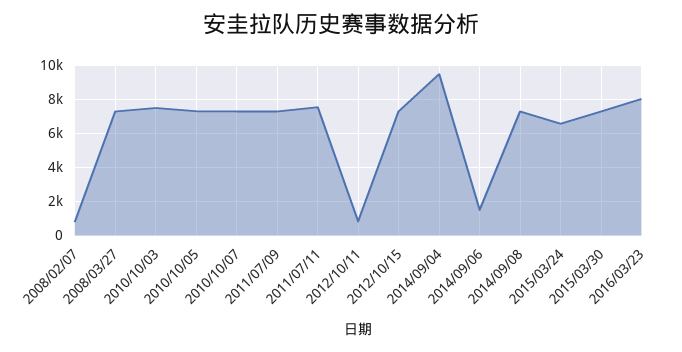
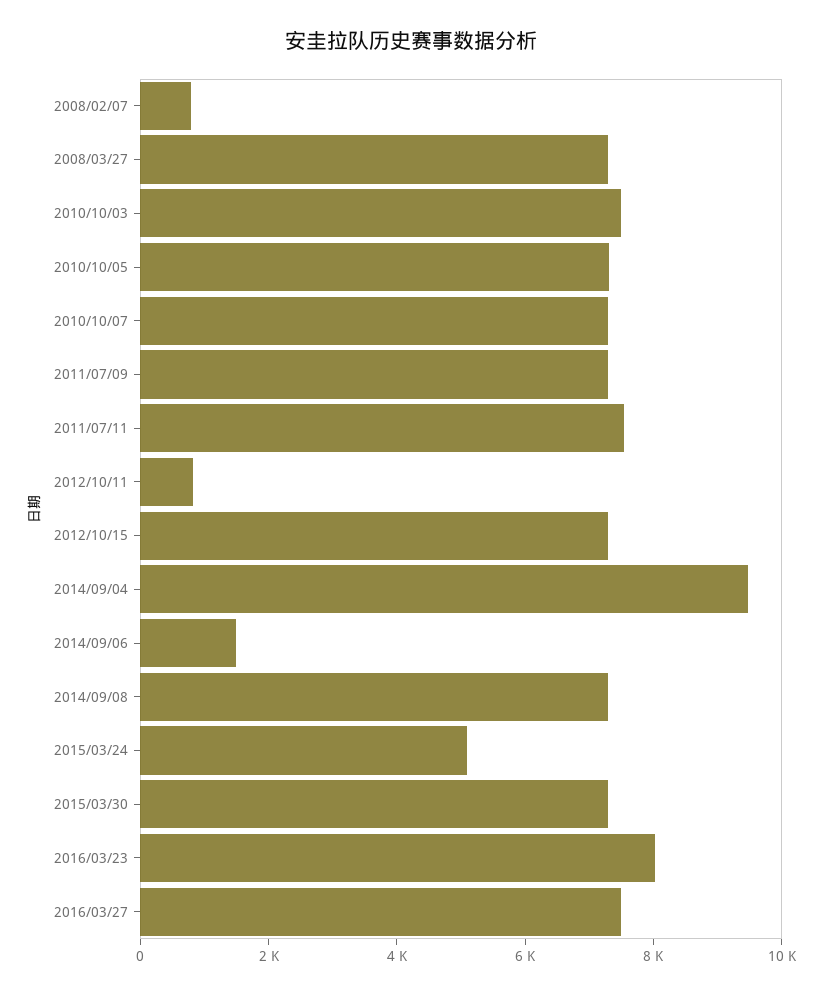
2015/03/24: 6500 -> 5000
2016/03/27: none -> 7500

